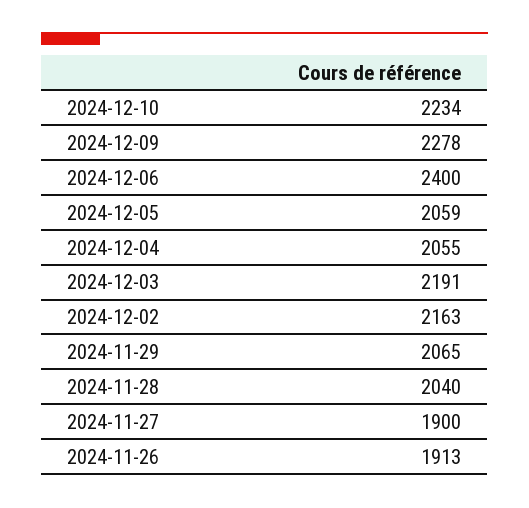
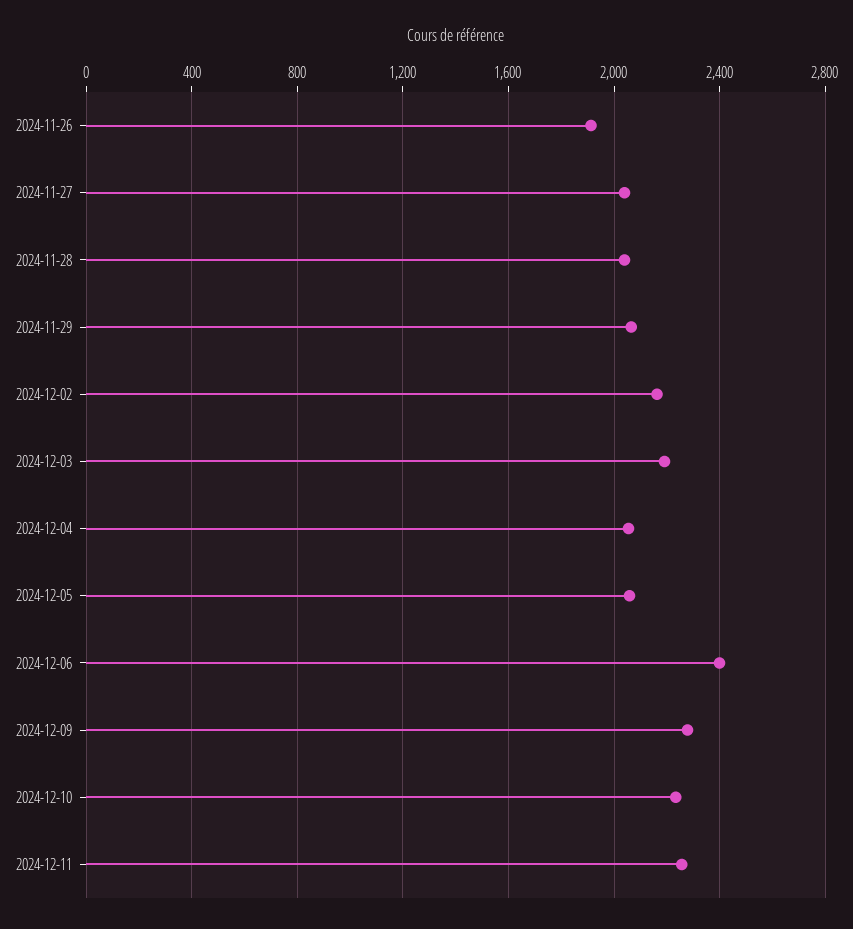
2024-11-27: 1900 -> 2050
2024-12-11: none -> 2250

